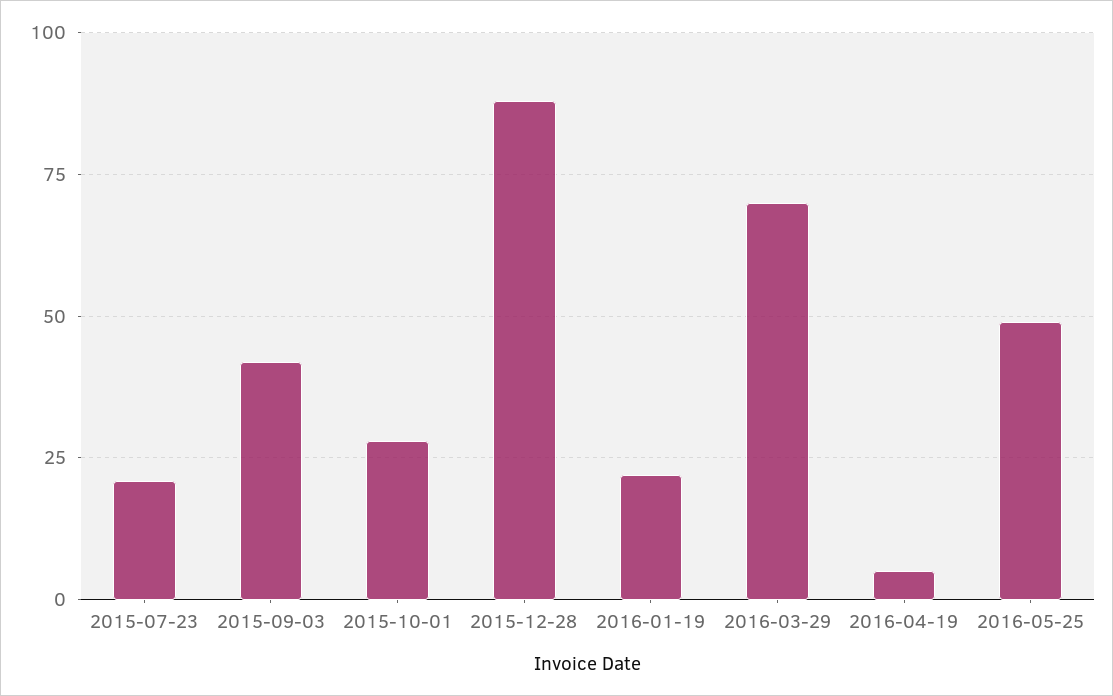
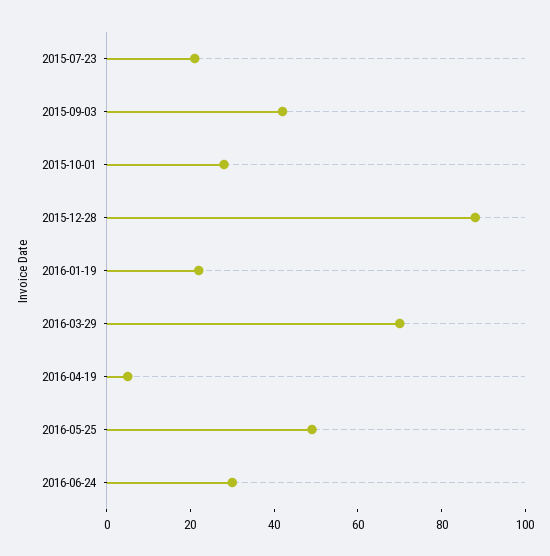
2016-06-24: none -> 30

